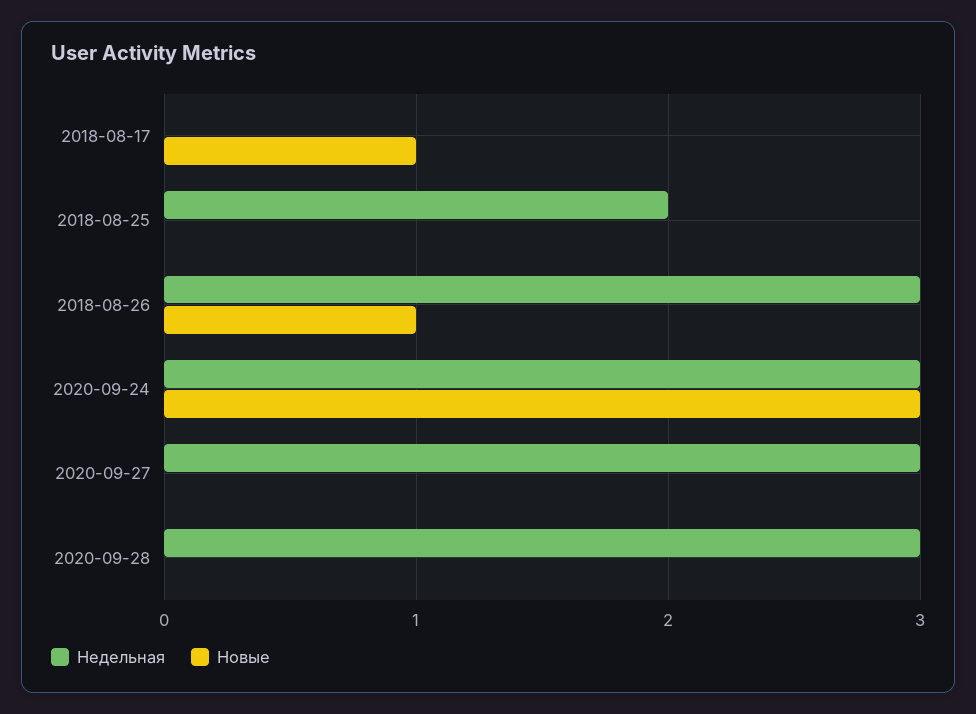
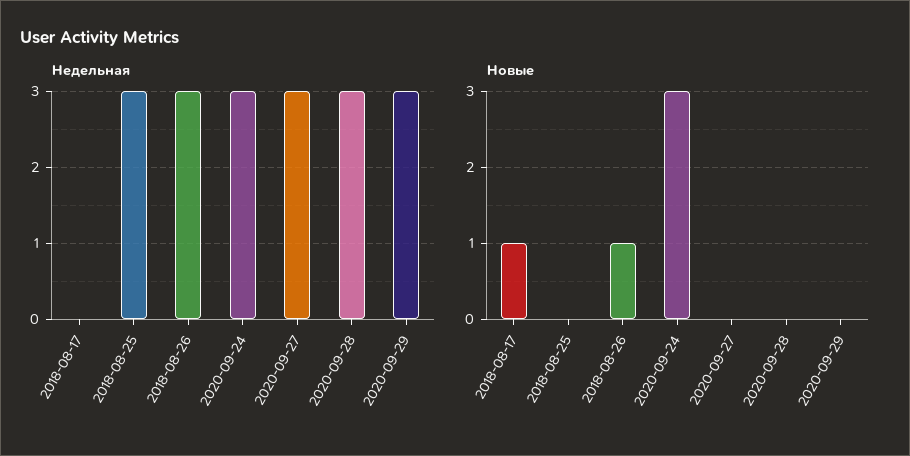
Недельная, 2018-08-25: 2 -> 3
Недельная, 2020-09-29: none -> 3
Новые, 2020-09-29: none -> 0

